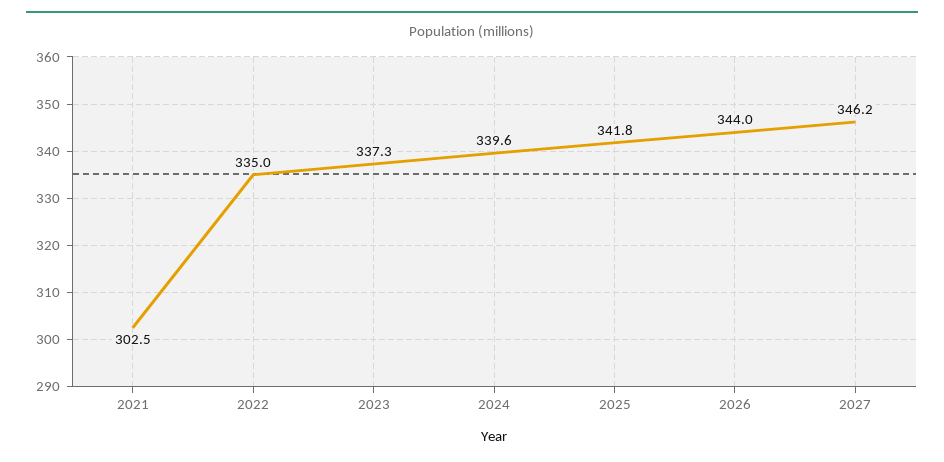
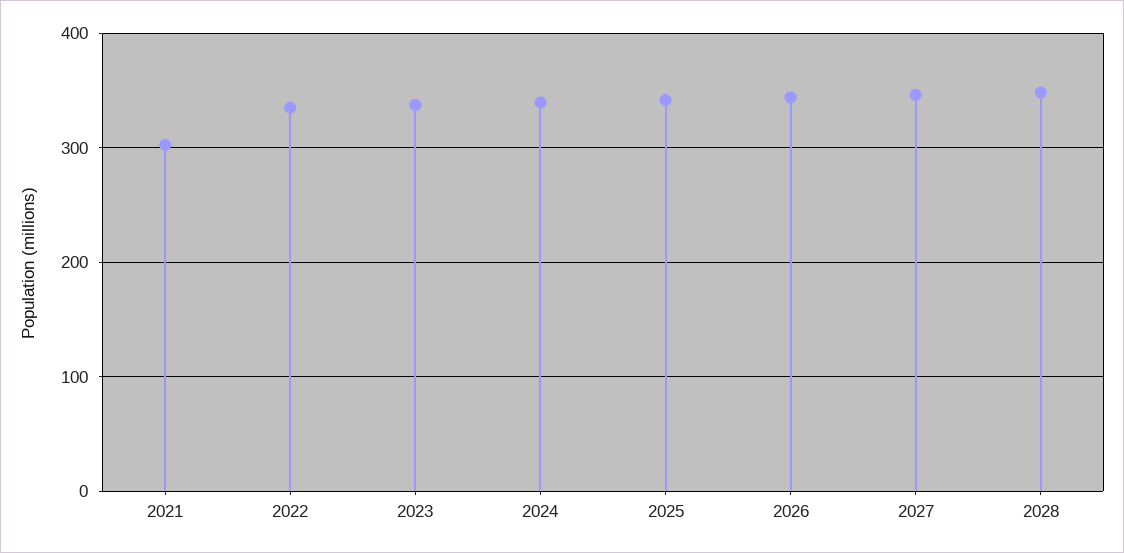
2028: none -> 350

